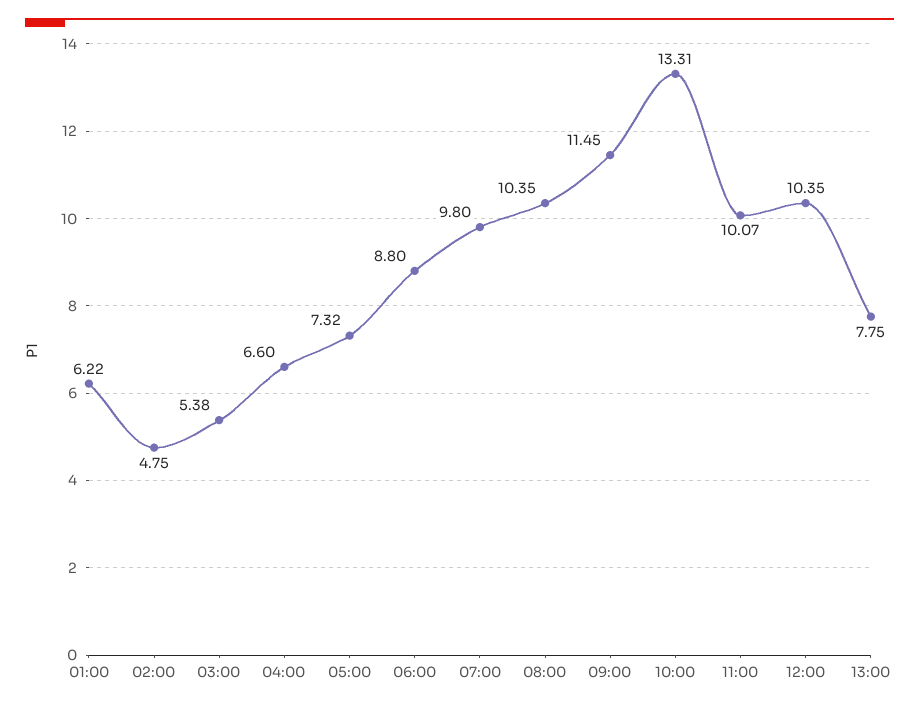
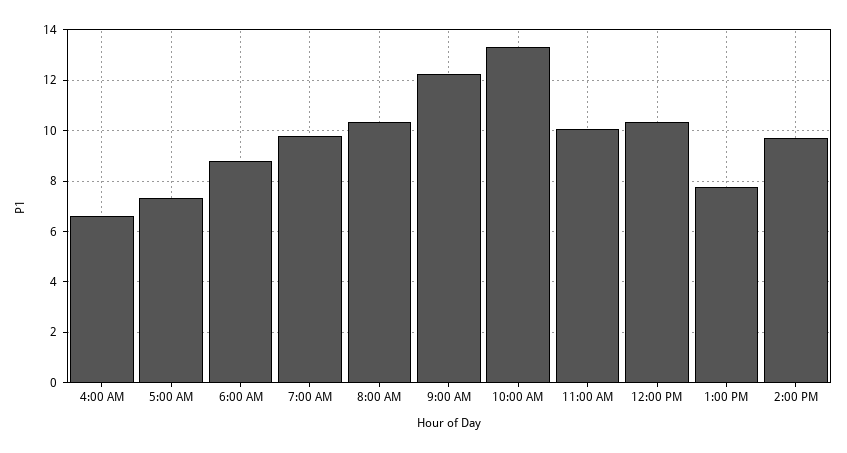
01:00: 6.22 -> none
02:00: 4.75 -> none
03:00: 5.38 -> none
09:00: 11.45 -> 12.25
2:00 PM: none -> 9.75

